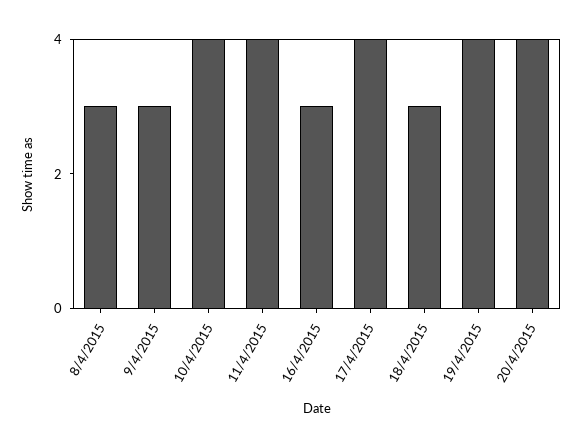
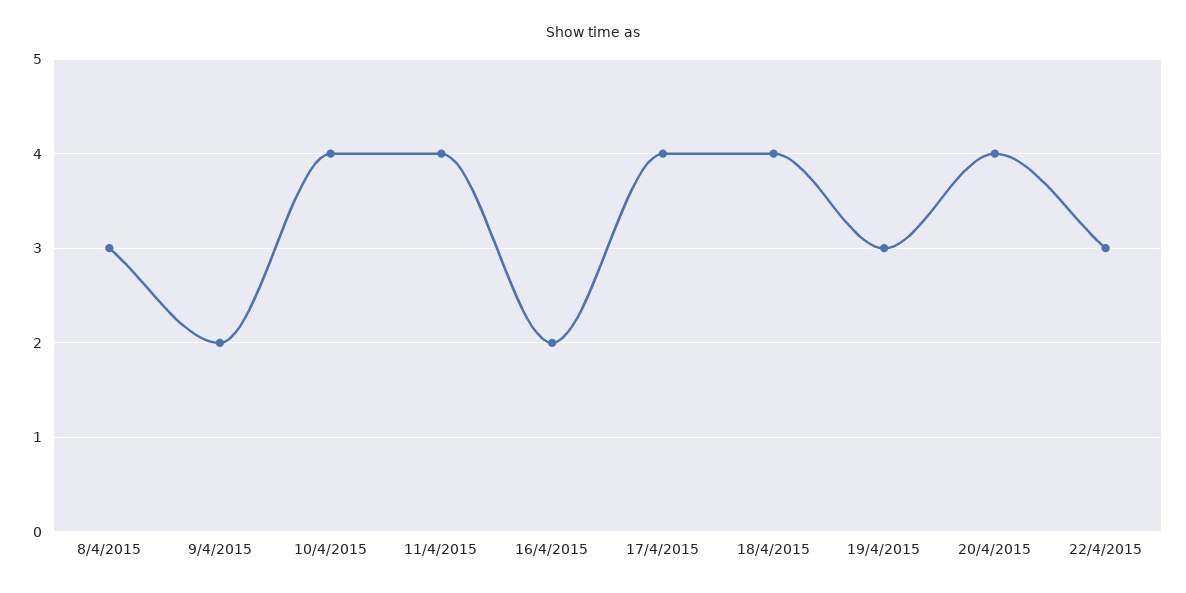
9/4/2015: 3 -> 2
16/4/2015: 3 -> 2
18/4/2015: 3 -> 4
19/4/2015: 4 -> 3
22/4/2015: none -> 3

